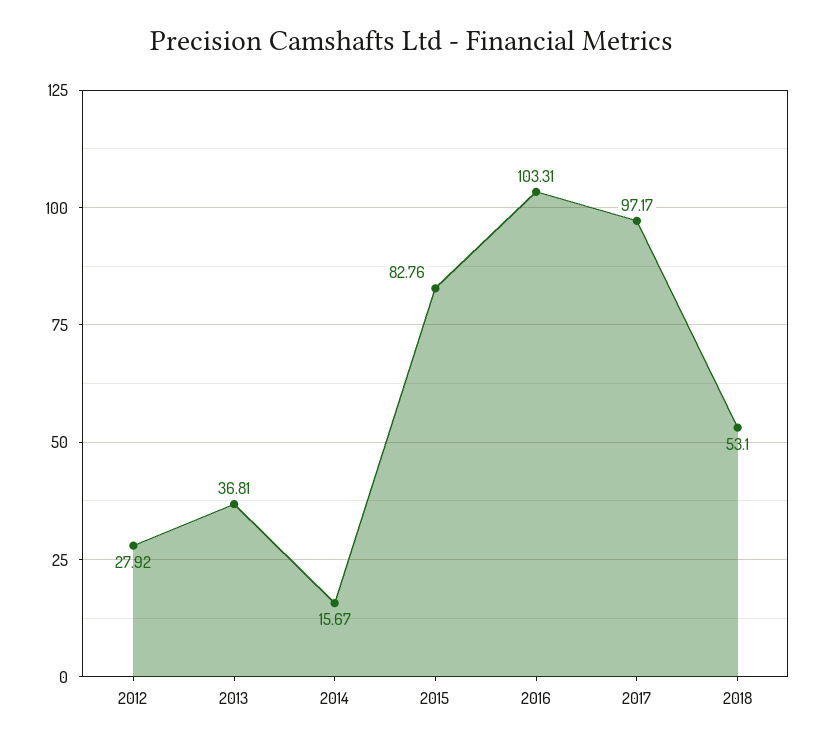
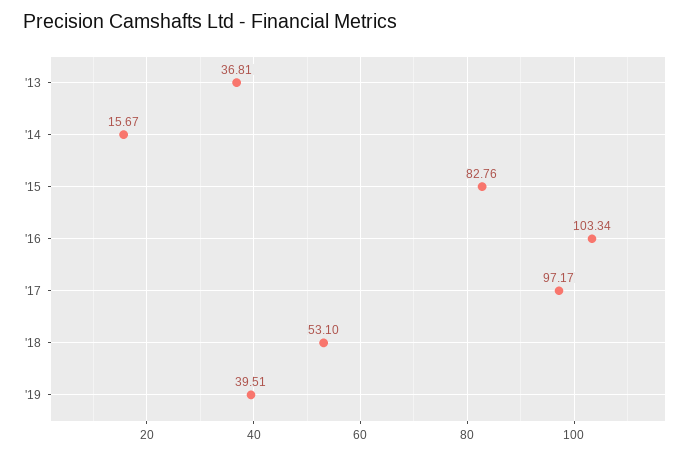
2012: 27.92 -> none
2016: 103.31 -> 103.34
'19: none -> 39.51

